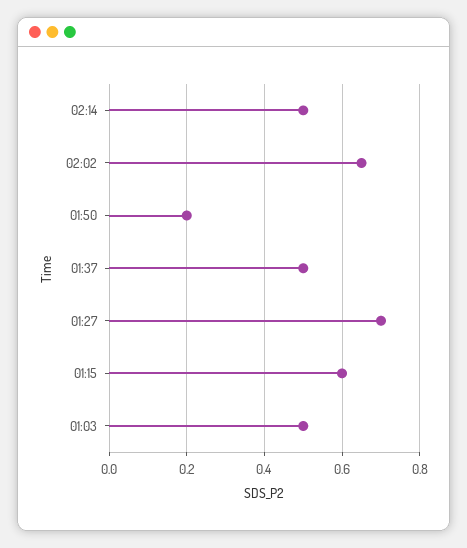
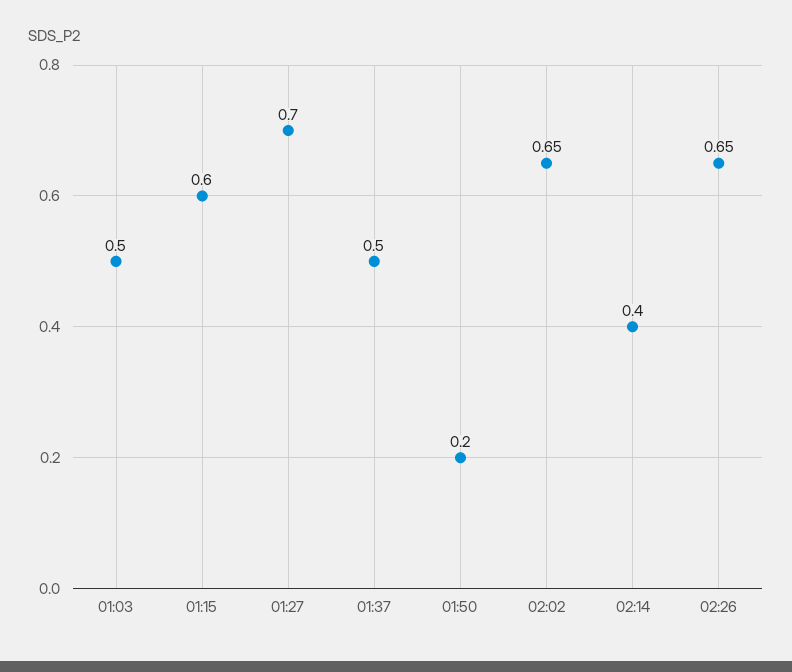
02:14: 0.5 -> 0.4
02:26: none -> 0.65

